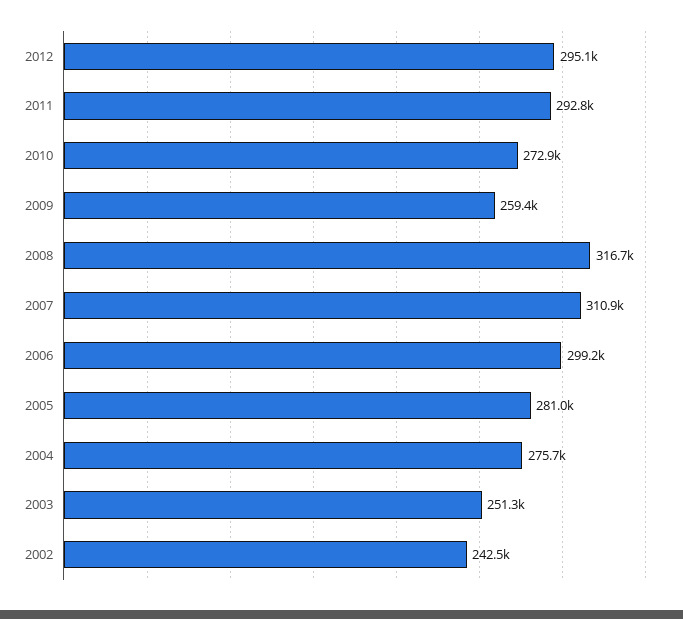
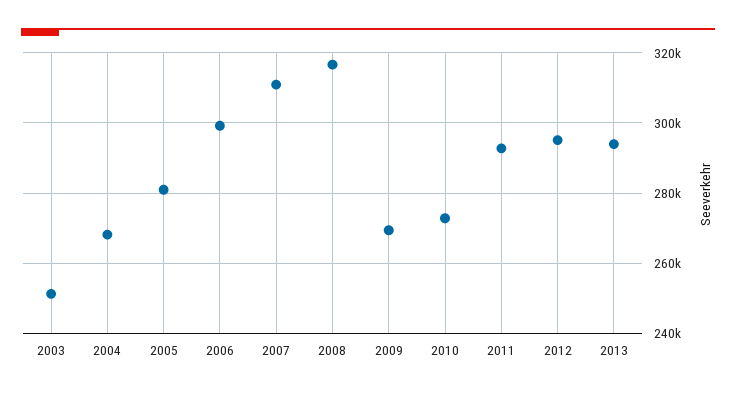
2009: 259400 -> 270000
2004: 275700 -> 268000
2002: 242500 -> none
2013: none -> 294000

